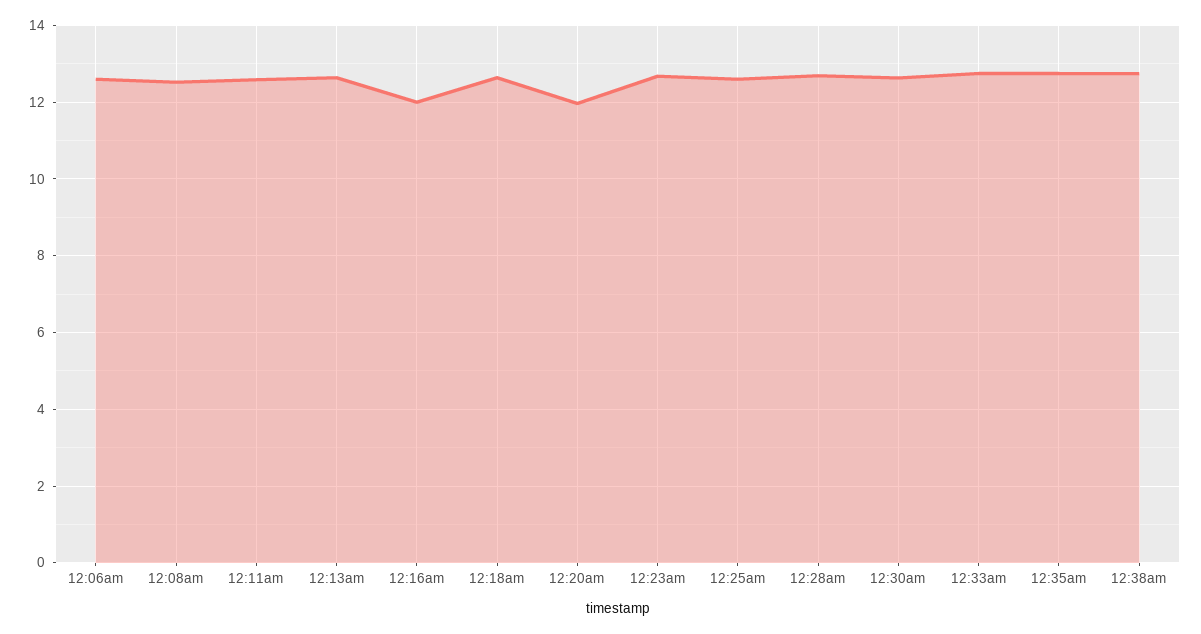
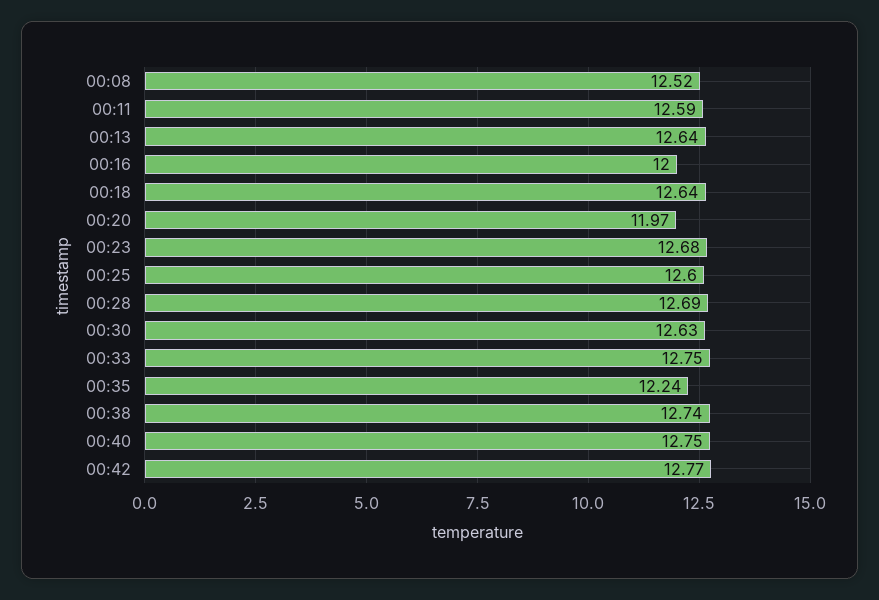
12:06am: 12.6 -> none
12:35am: 12.8 -> 12.24
00:40: none -> 12.75
00:42: none -> 12.77

